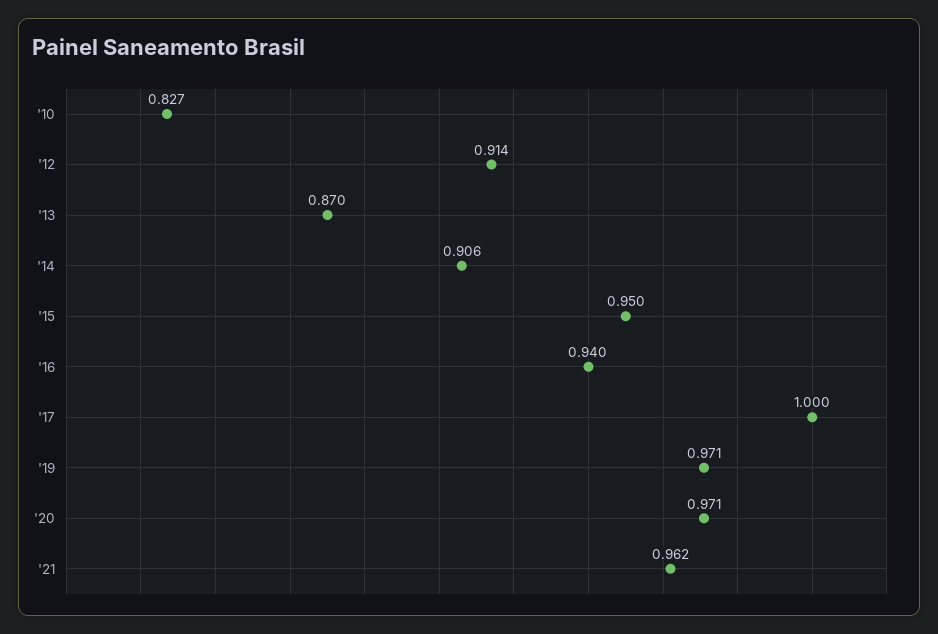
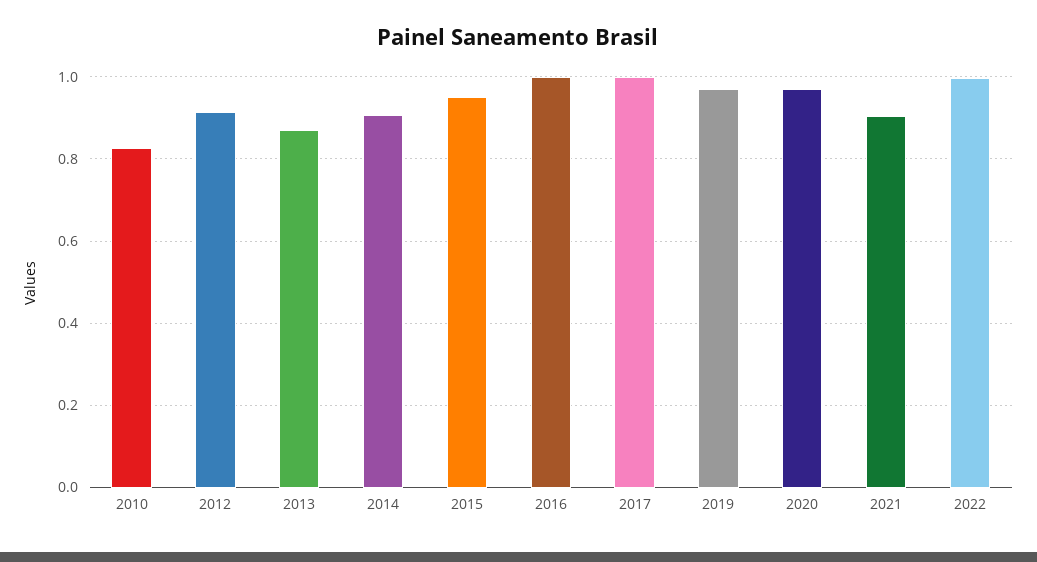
'16: 0.94 -> 1
'21: 0.962 -> 0.9
2022: none -> 1

